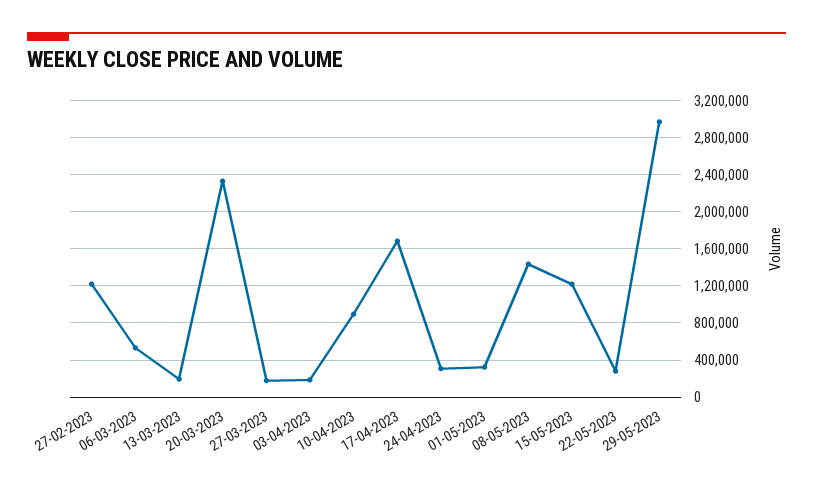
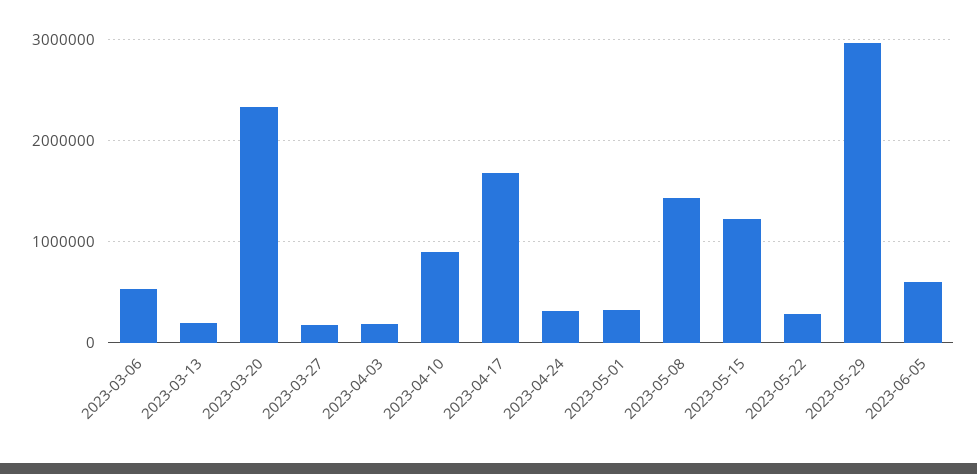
27-02-2023: 1200000 -> none
2023-06-05: none -> 600000

